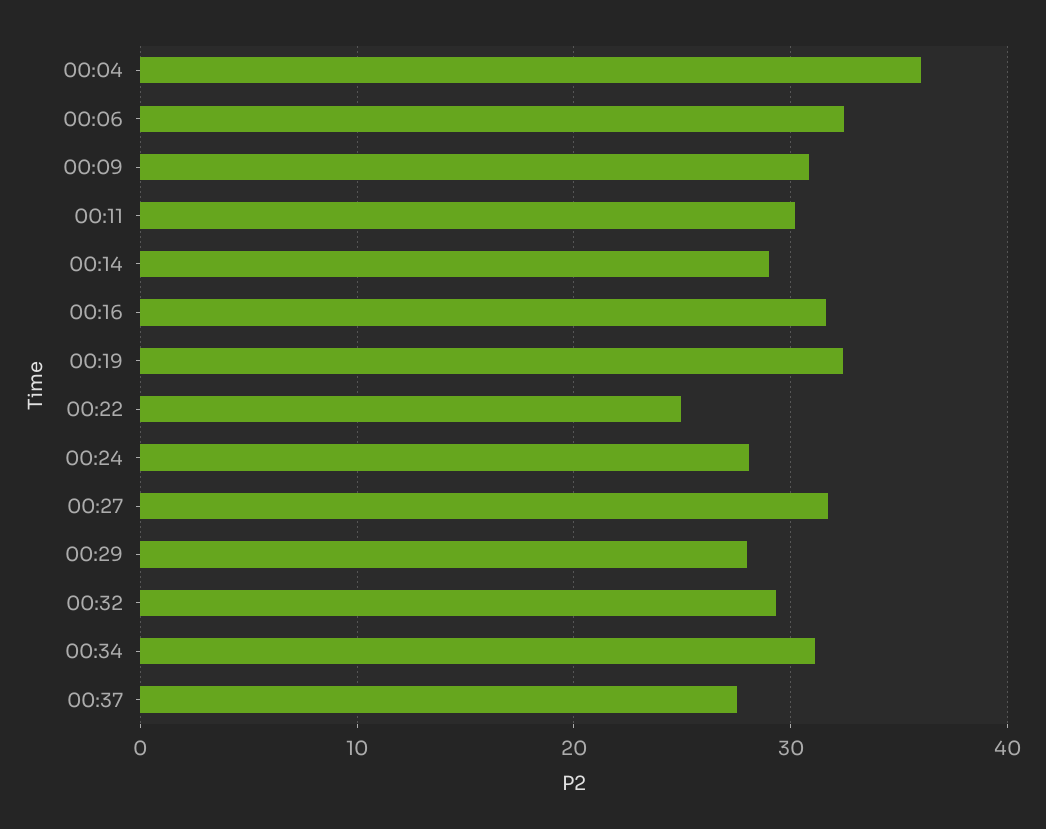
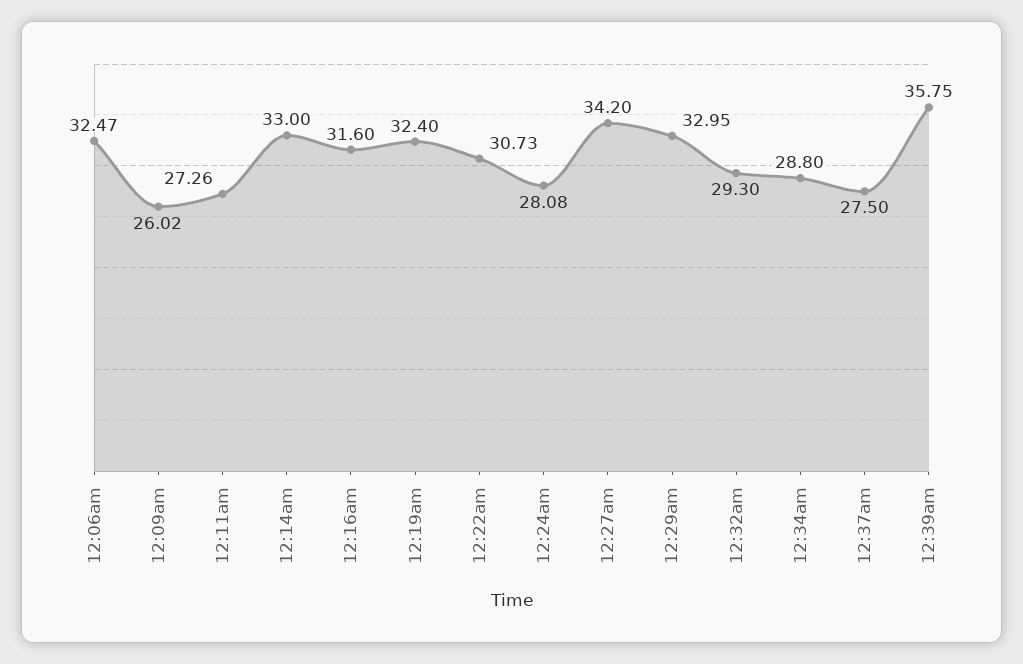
00:04: 36 -> none
00:09: 31 -> 26.02
00:11: 30 -> 27.26
00:14: 29 -> 33
00:22: 25 -> 30.73
00:27: 32 -> 34.2
00:29: 28 -> 32.95
00:34: 31 -> 28.8
12:39am: none -> 35.75

